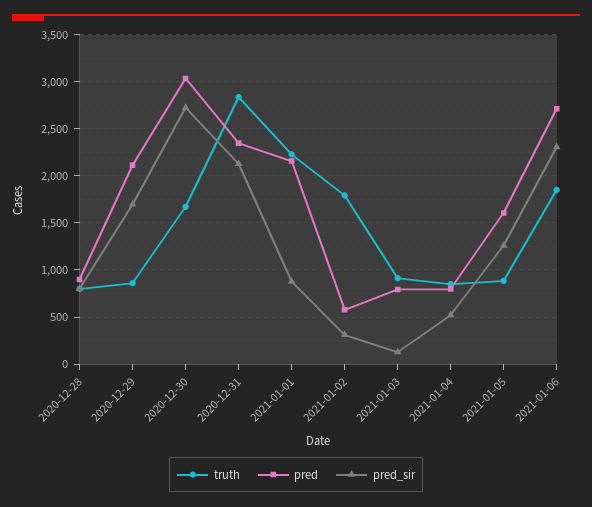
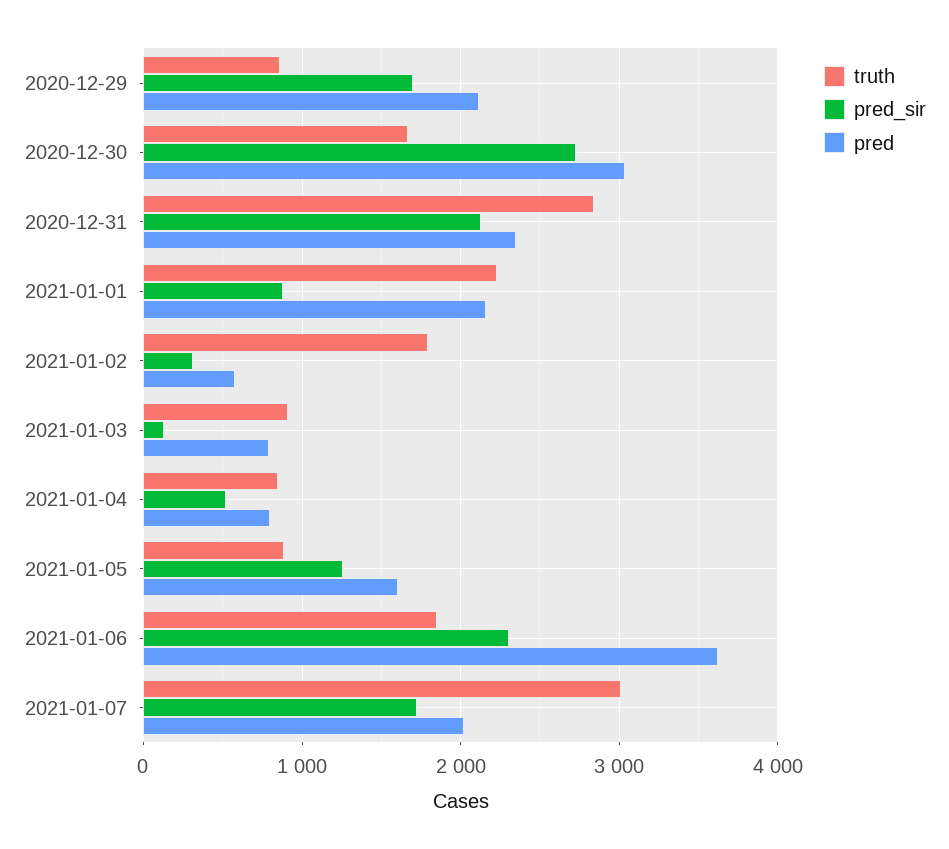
truth, 2020-12-28: 800 -> none
pred, 2020-12-28: 900 -> none
pred_sir, 2020-12-28: 800 -> none
pred, 2021-01-06: 2700 -> 3600
truth, 2021-01-07: none -> 3000
pred_sir, 2021-01-07: none -> 1700
pred, 2021-01-07: none -> 2000

